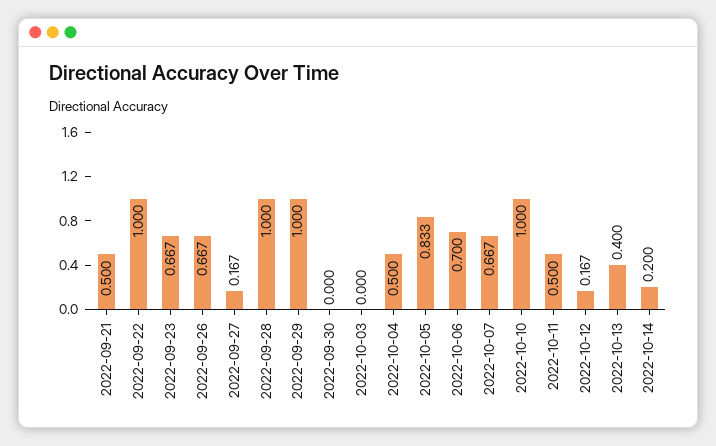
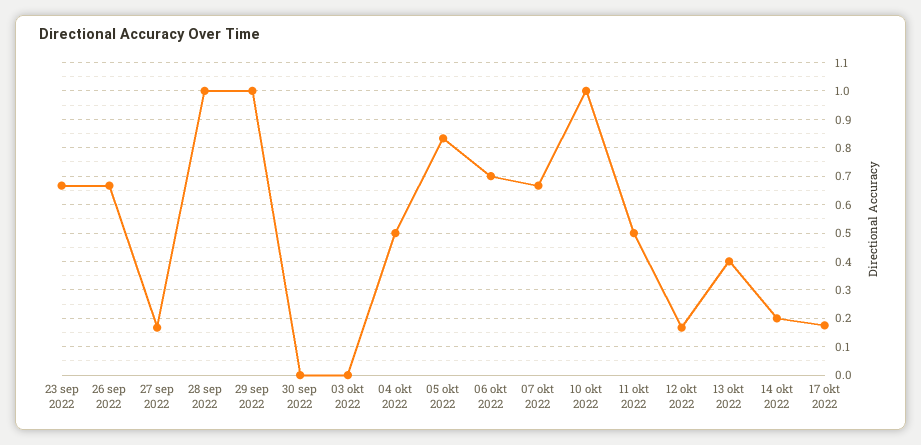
2022-09-21: 0.5 -> none
2022-09-22: 1 -> none
17 okt 2022: none -> 0.175

